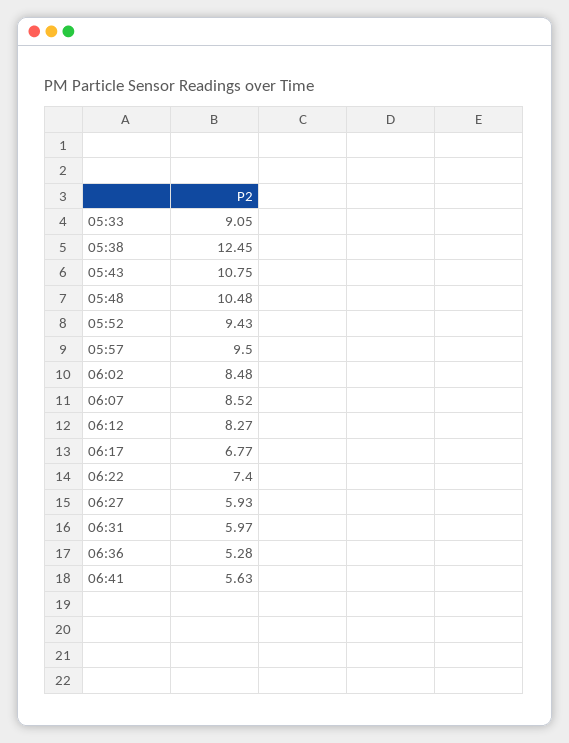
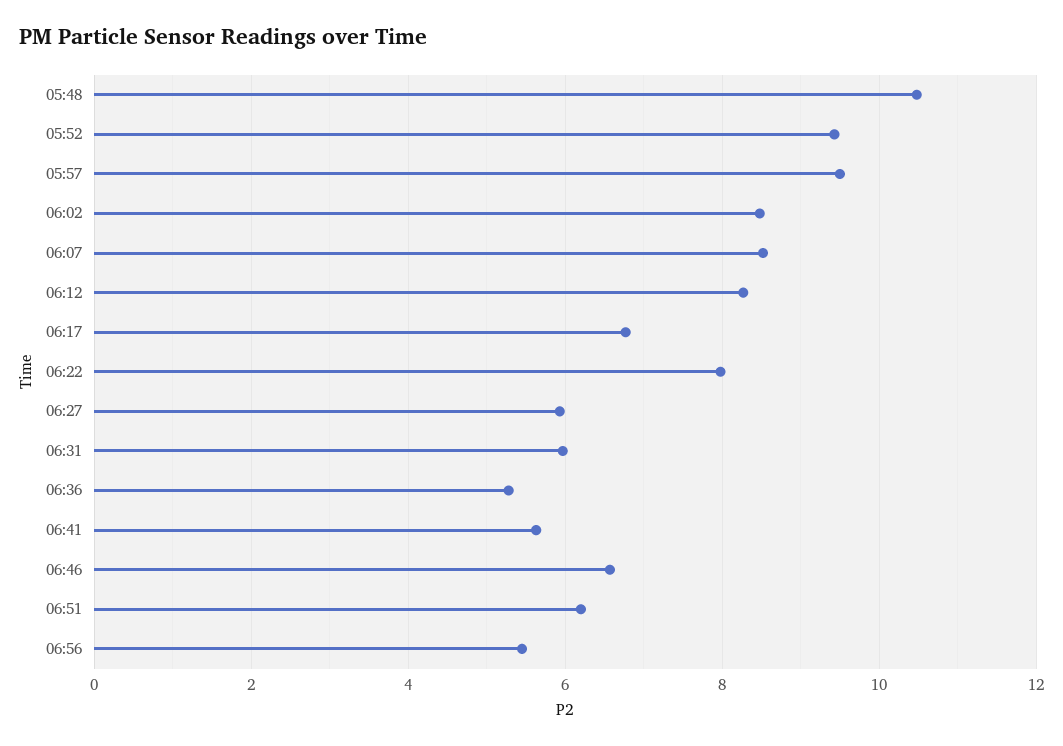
05:33: 9.05 -> none
05:38: 12.45 -> none
05:43: 10.75 -> none
06:22: 7.4 -> 8
06:46: none -> 6.6
06:51: none -> 6.2
06:56: none -> 5.4

